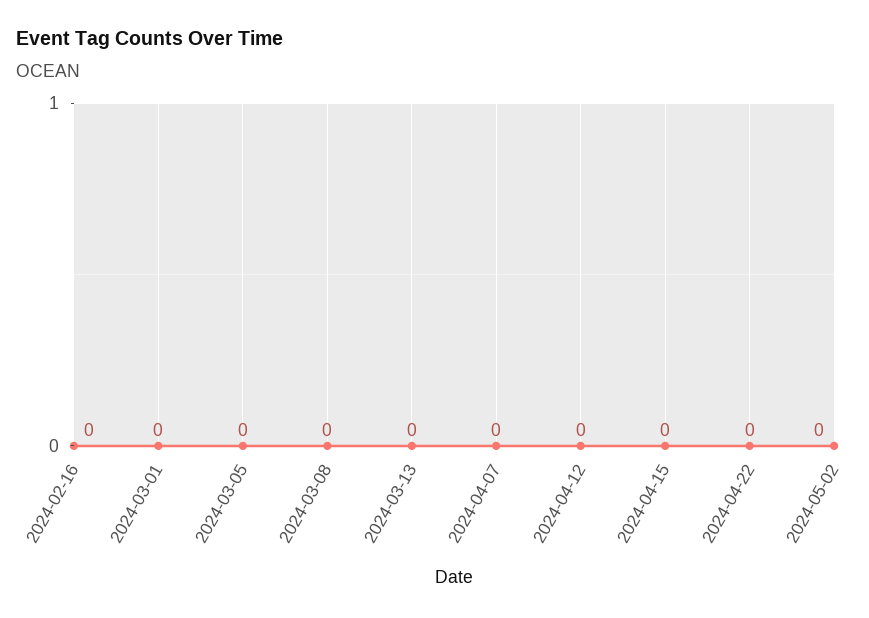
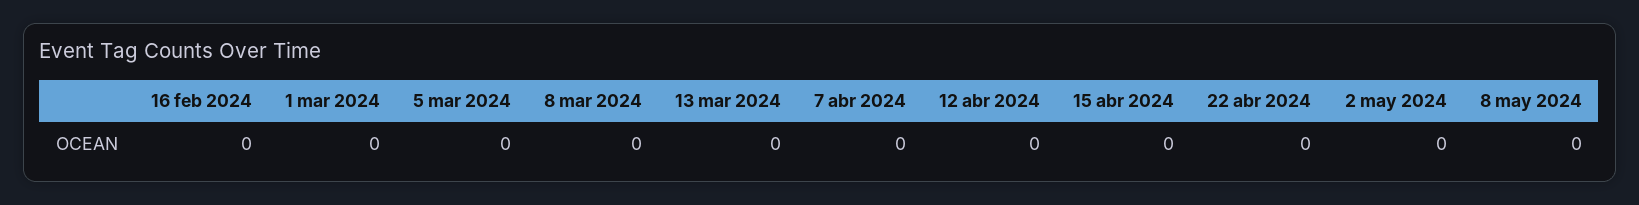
8 may 2024: none -> 0

